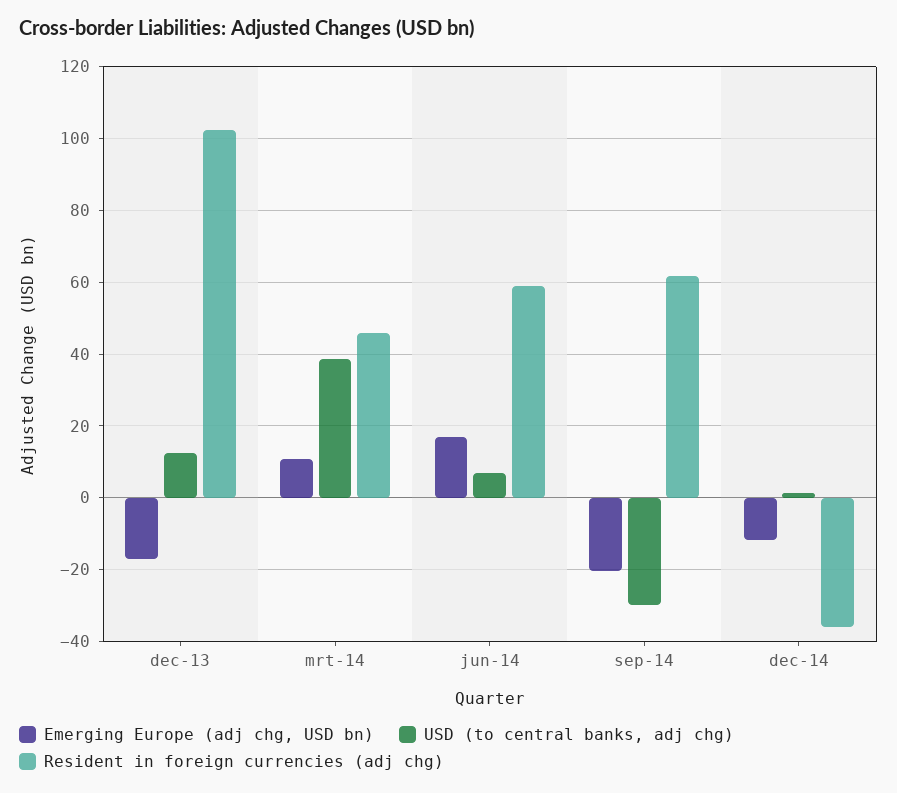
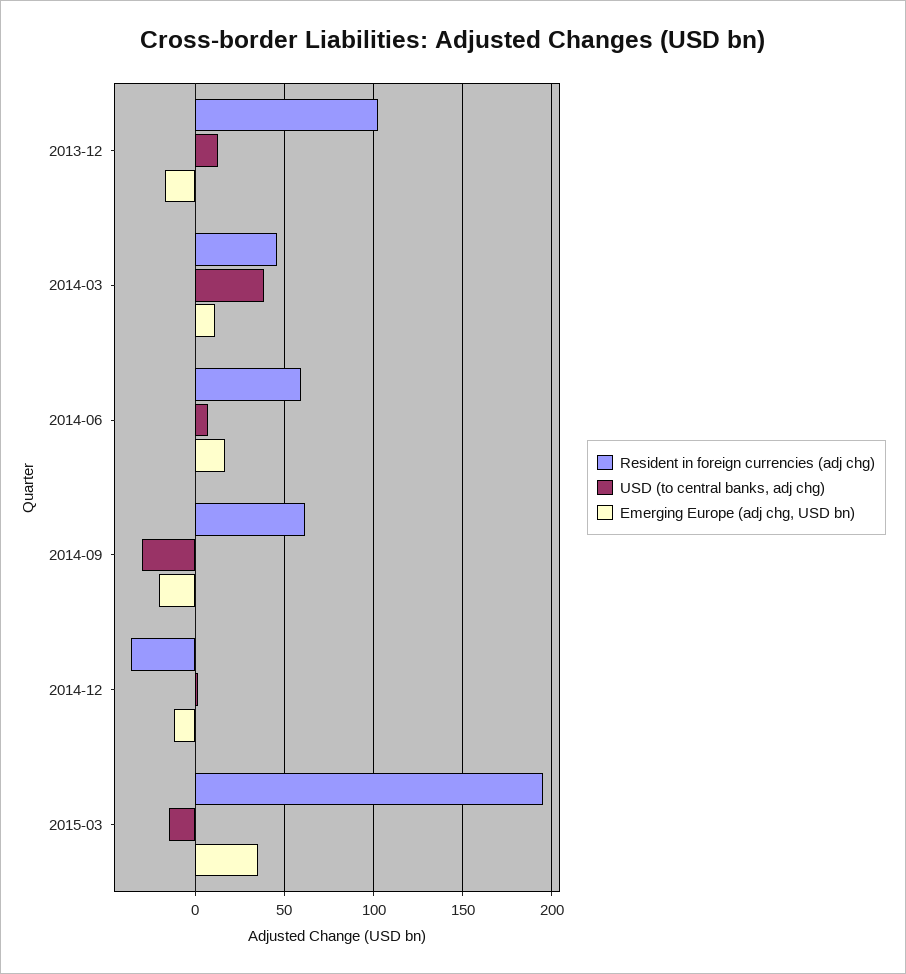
Resident in foreign currencies (adj chg), 2015-03: none -> 195
USD (to central banks, adj chg), 2015-03: none -> -15
Emerging Europe (adj chg, USD bn), 2015-03: none -> 35

